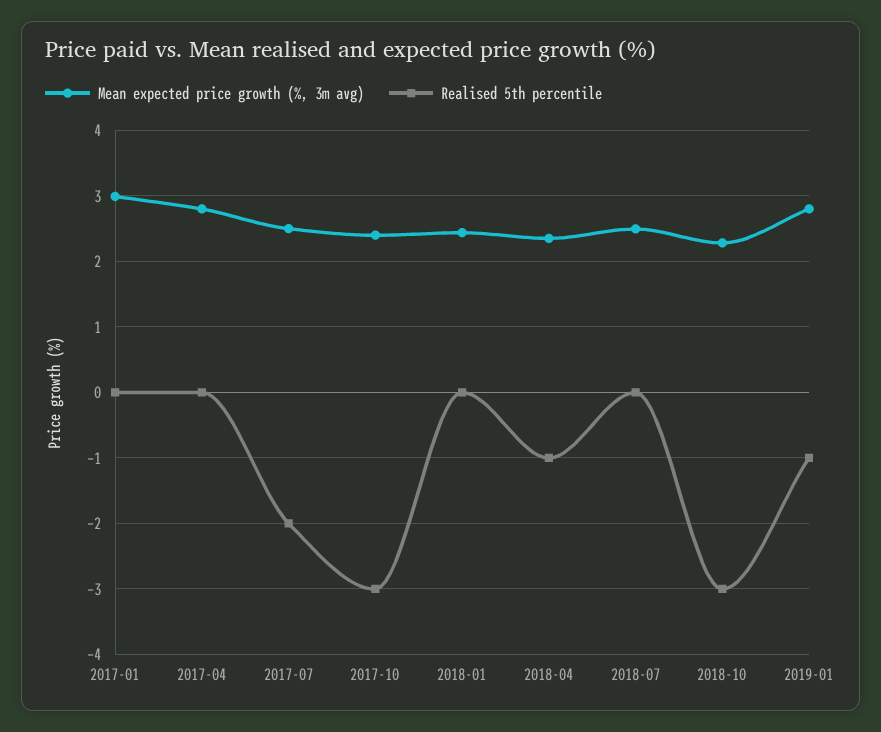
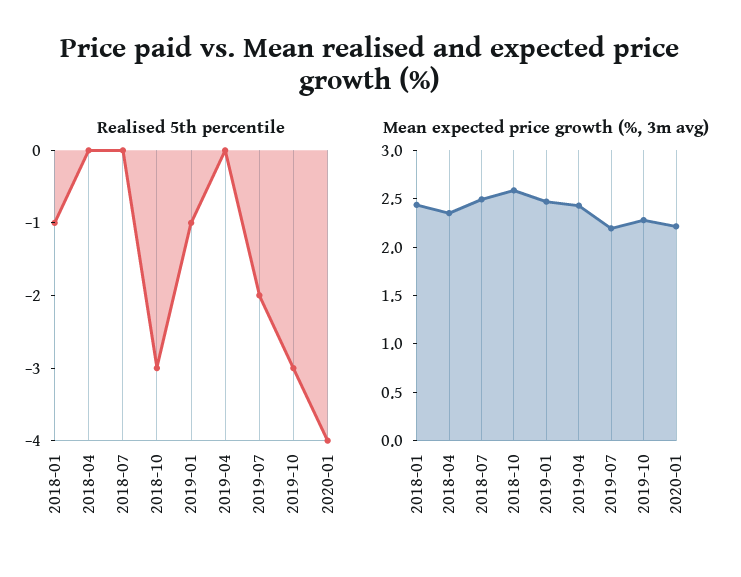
Mean expected price growth (%, 3m avg), 2017-01: 3 -> none
Realised 5th percentile, 2017-01: 0 -> none
Mean expected price growth (%, 3m avg), 2017-04: 2.8 -> none
Realised 5th percentile, 2017-04: 0 -> none
Mean expected price growth (%, 3m avg), 2017-07: 2.5 -> none
Realised 5th percentile, 2017-07: -2 -> none
Mean expected price growth (%, 3m avg), 2017-10: 2.4 -> none
Realised 5th percentile, 2017-10: -3 -> none
Realised 5th percentile, 2018-01: 0 -> -1
Realised 5th percentile, 2018-04: -1 -> 0
Mean expected price growth (%, 3m avg), 2018-10: 2.3 -> 2.6
Mean expected price growth (%, 3m avg), 2019-01: 2.8 -> 2.5
Realised 5th percentile, 2019-04: none -> 0
Realised 5th percentile, 2019-07: none -> -2
Realised 5th percentile, 2019-10: none -> -3
Realised 5th percentile, 2020-01: none -> -4
Mean expected price growth (%, 3m avg), 2019-04: none -> 2.4
Mean expected price growth (%, 3m avg), 2019-07: none -> 2.2
Mean expected price growth (%, 3m avg), 2019-10: none -> 2.3
Mean expected price growth (%, 3m avg), 2020-01: none -> 2.2

